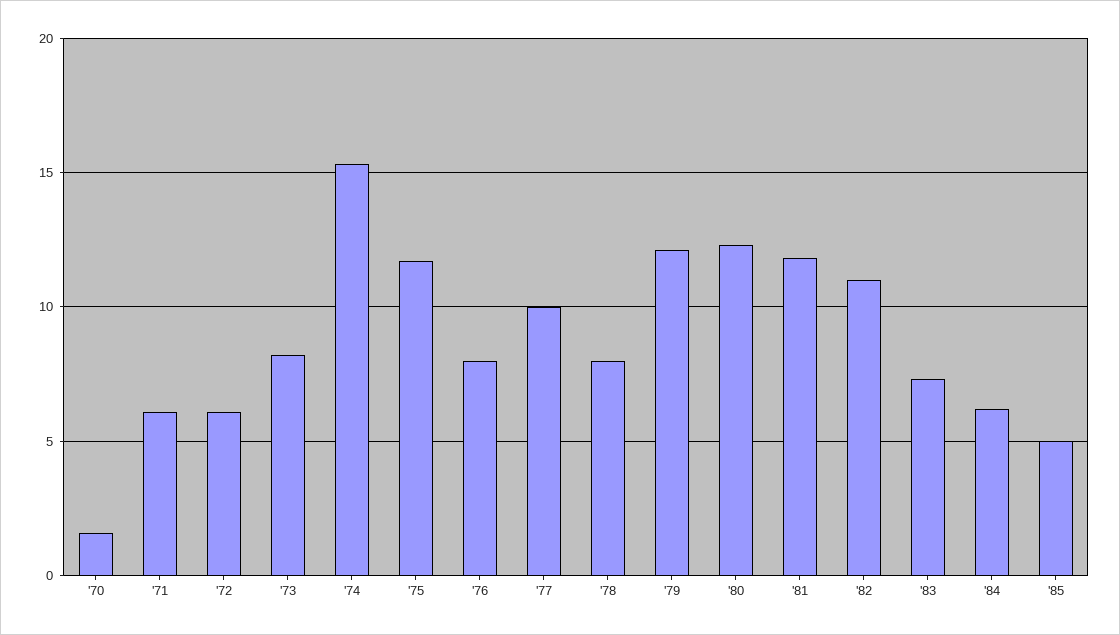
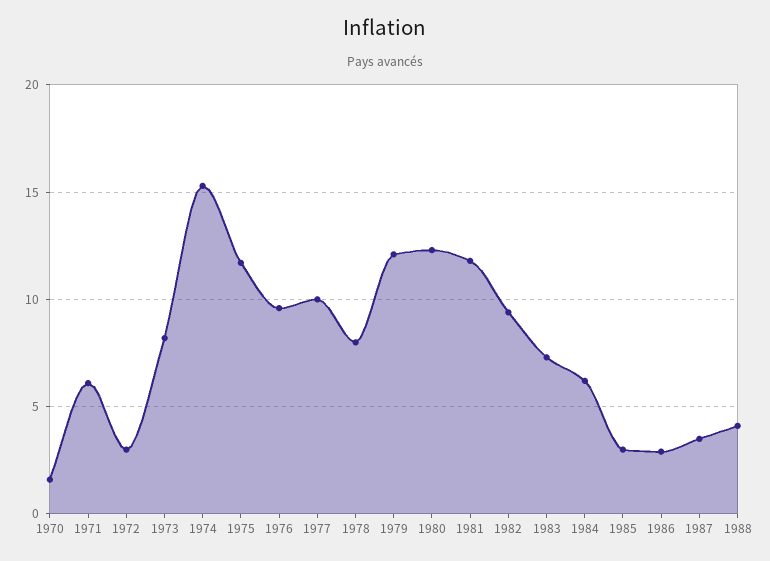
'72: 6 -> 3
'76: 8 -> 9.5
'82: 11 -> 9.5
'85: 5 -> 3
1986: none -> 3
1987: none -> 3.5
1988: none -> 4

